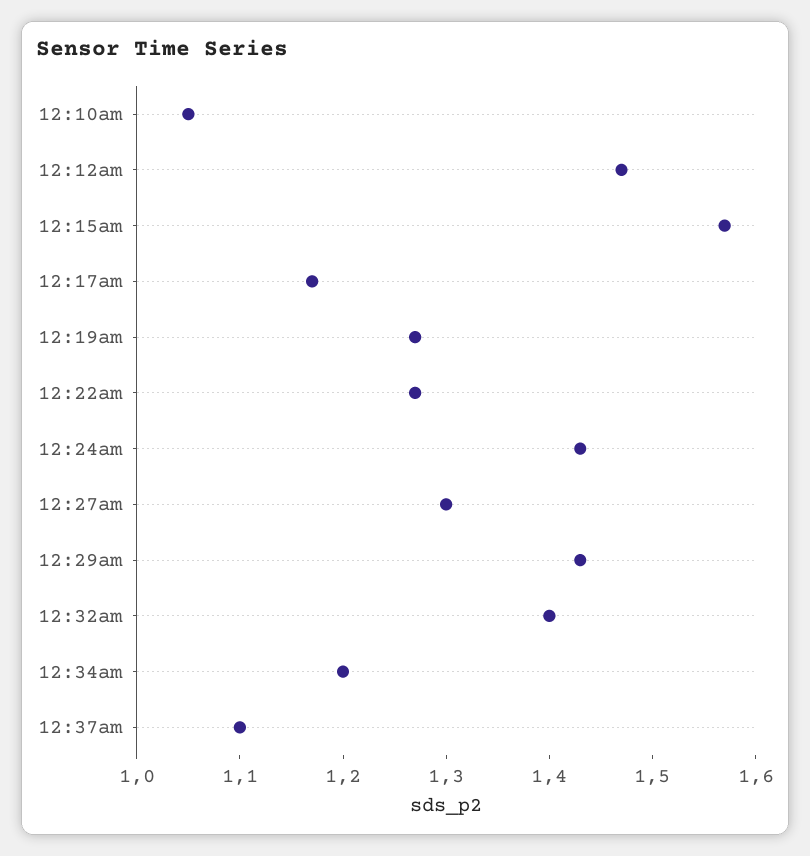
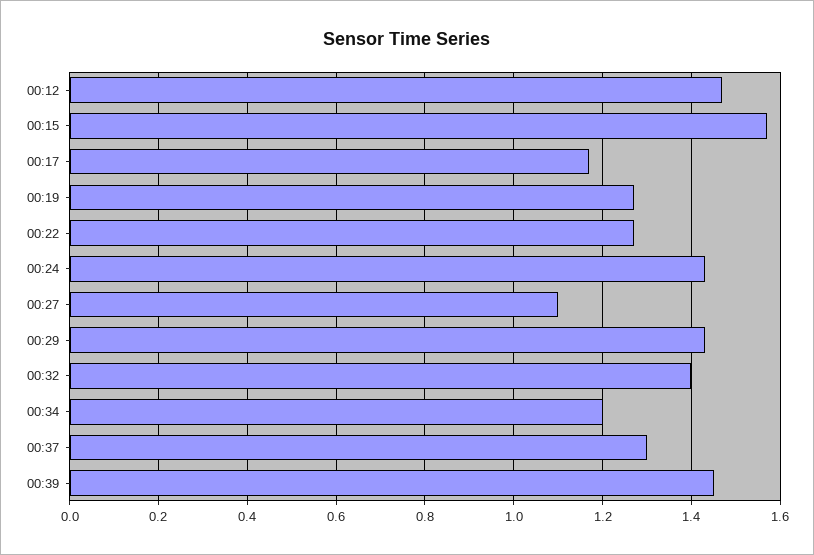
12:10am: 1.05 -> none
12:27am: 1.3 -> 1.1
12:37am: 1.1 -> 1.3
00:39: none -> 1.45

